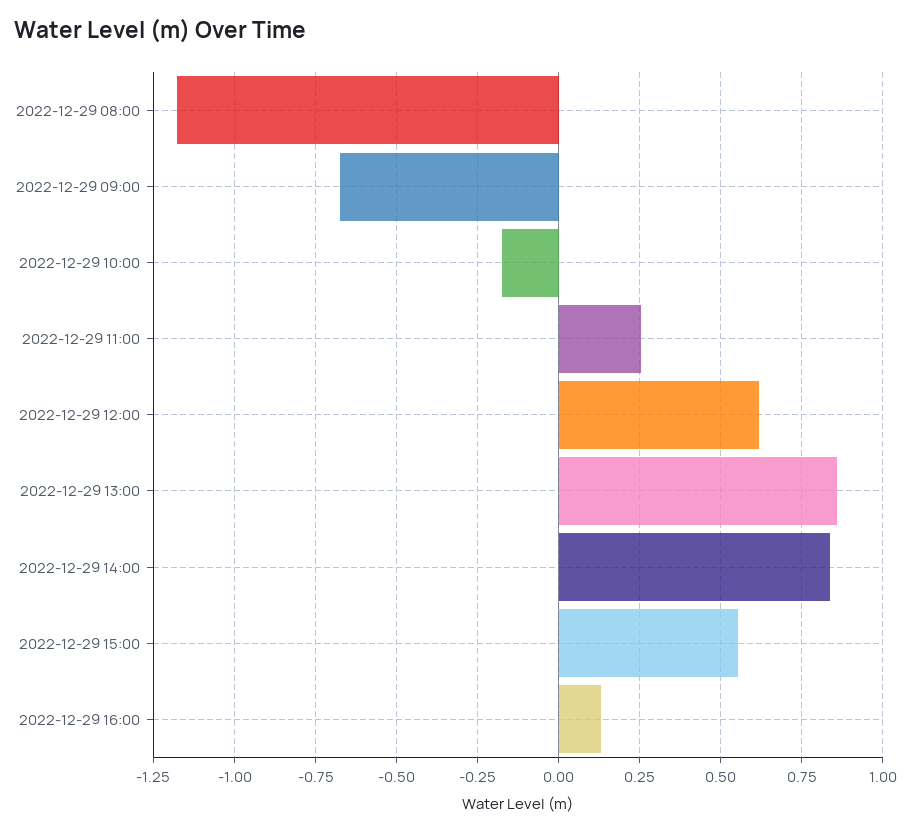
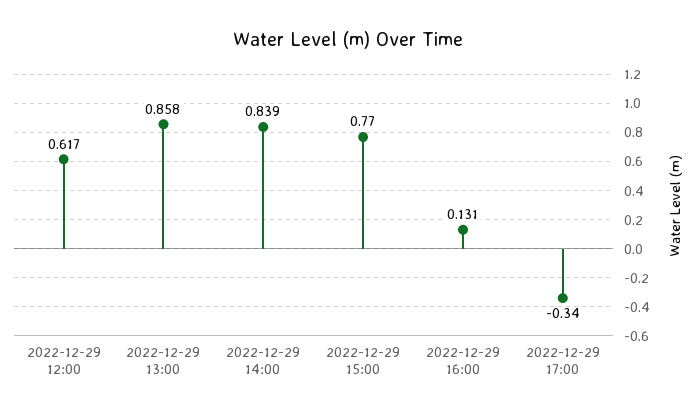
2022-12-29 08:00: -1.175 -> none
2022-12-29 09:00: -0.675 -> none
2022-12-29 10:00: -0.175 -> none
2022-12-29 11:00: 0.25 -> none
2022-12-29 15:00: 0.55 -> 0.77
2022-12-29 17:00: none -> -0.34

